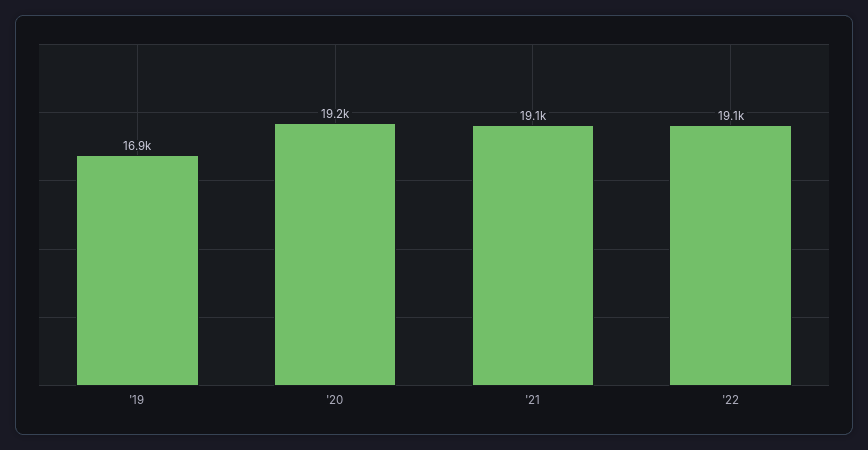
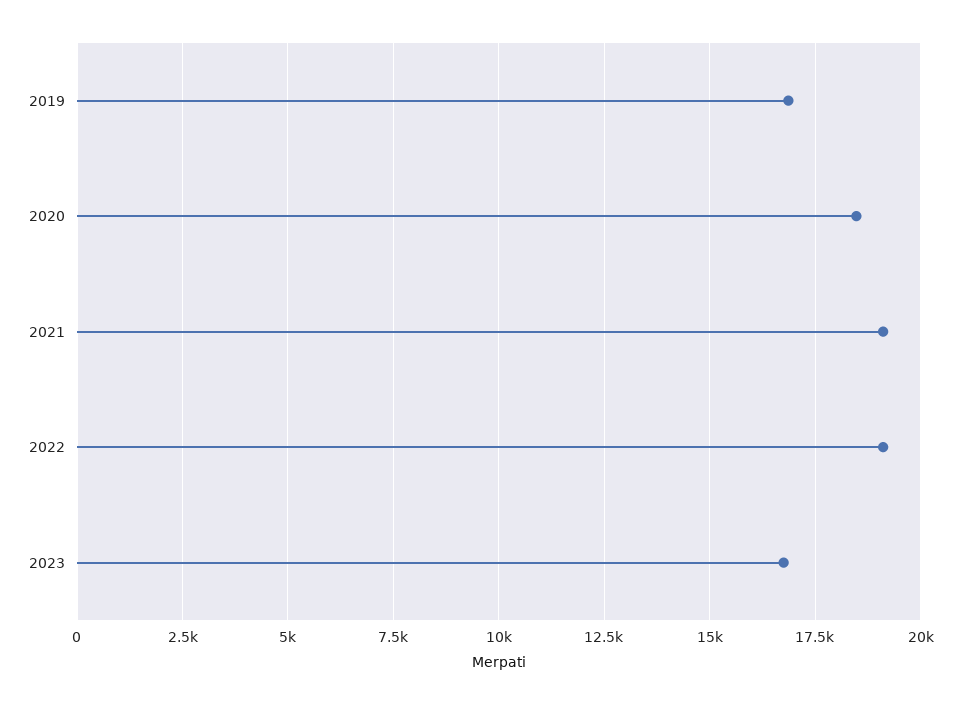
'20: 19200 -> 18500
2023: none -> 16750

